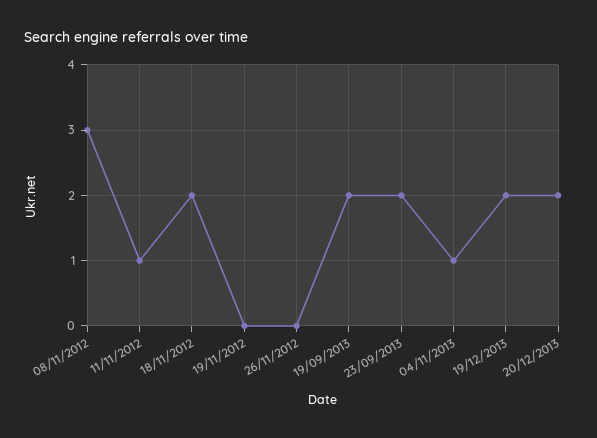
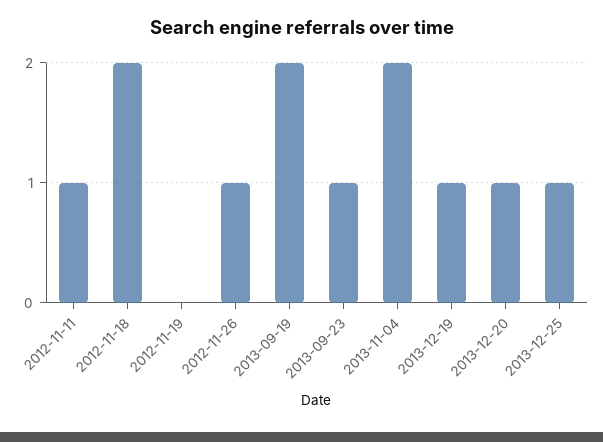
08/11/2012: 3 -> none
26/11/2012: 0 -> 1
23/09/2013: 2 -> 1
04/11/2013: 1 -> 2
19/12/2013: 2 -> 1
20/12/2013: 2 -> 1
2013-12-25: none -> 1

